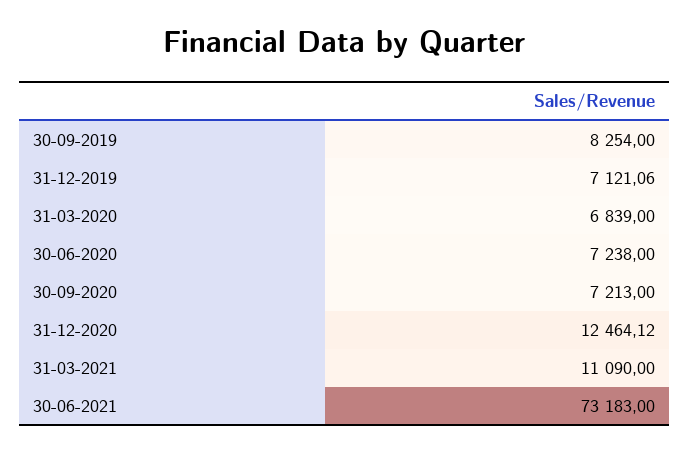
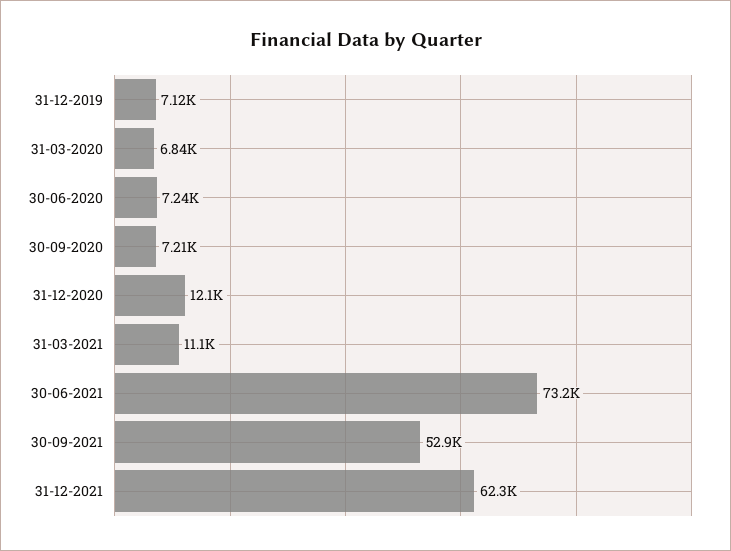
30-09-2019: 8254 -> none
31-12-2020: 12464.12 -> 12100
30-09-2021: none -> 52900
31-12-2021: none -> 62300

